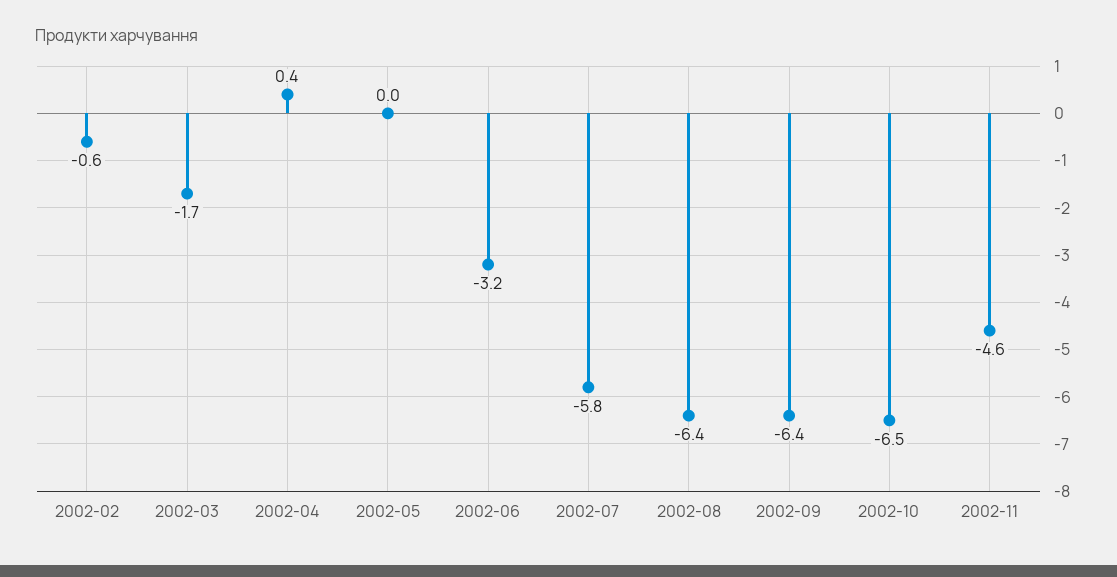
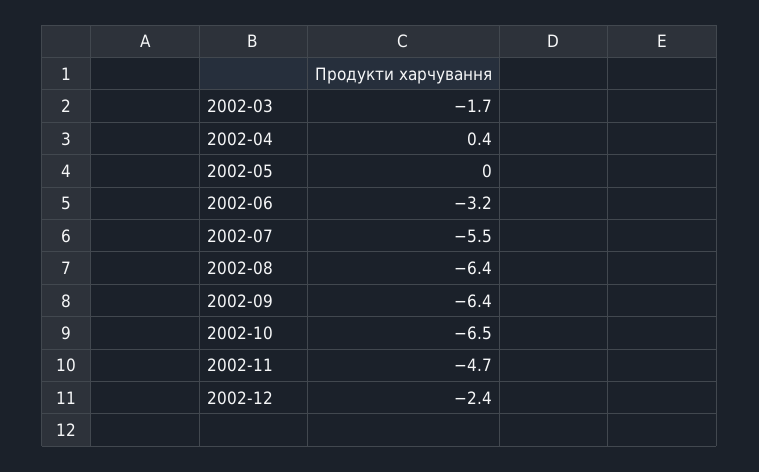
2002-02: -0.6 -> none
2002-07: -5.8 -> -5.5
2002-11: -4.6 -> -4.7
2002-12: none -> -2.4

